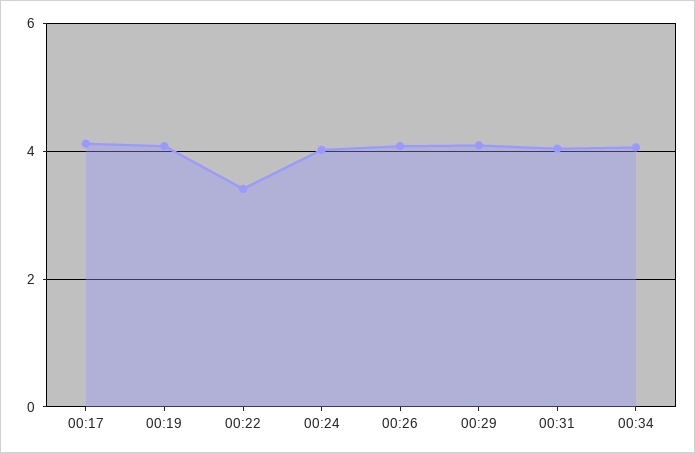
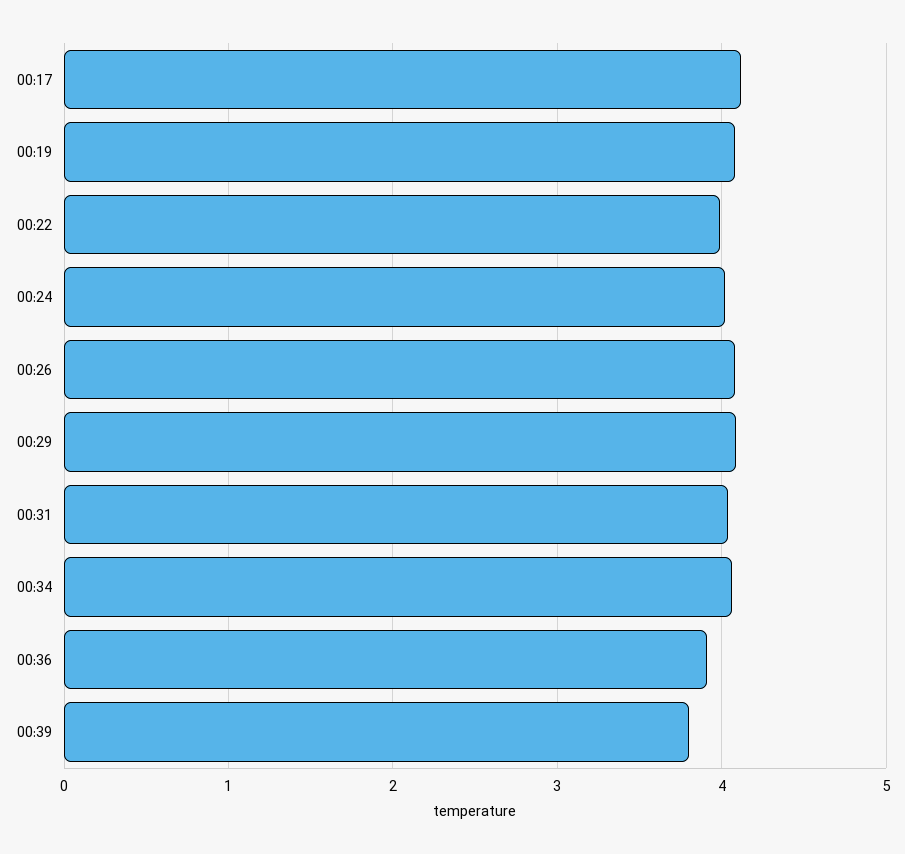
00:22: 3.4 -> 4
00:36: none -> 3.9
00:39: none -> 3.8

